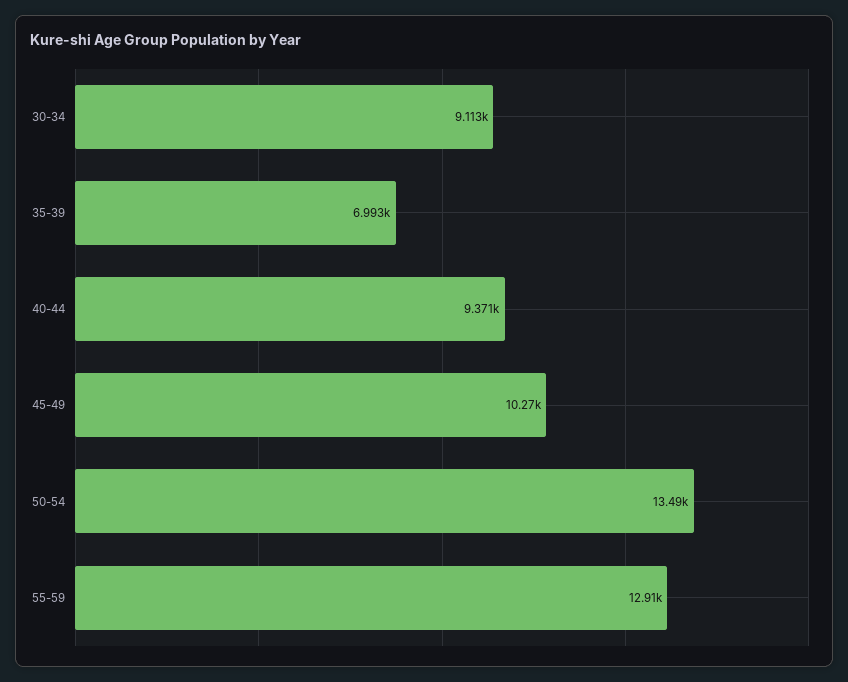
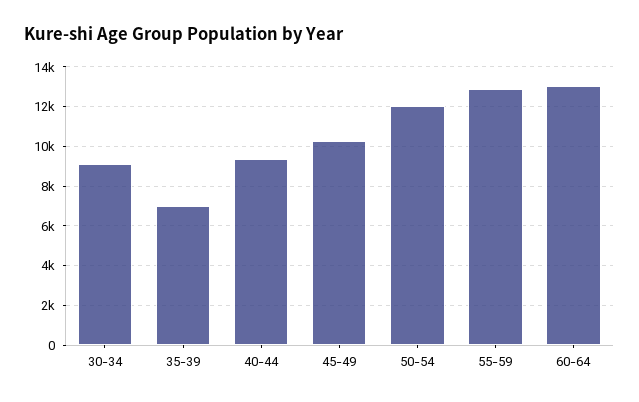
50-54: 13490 -> 12000
60-64: none -> 13000

